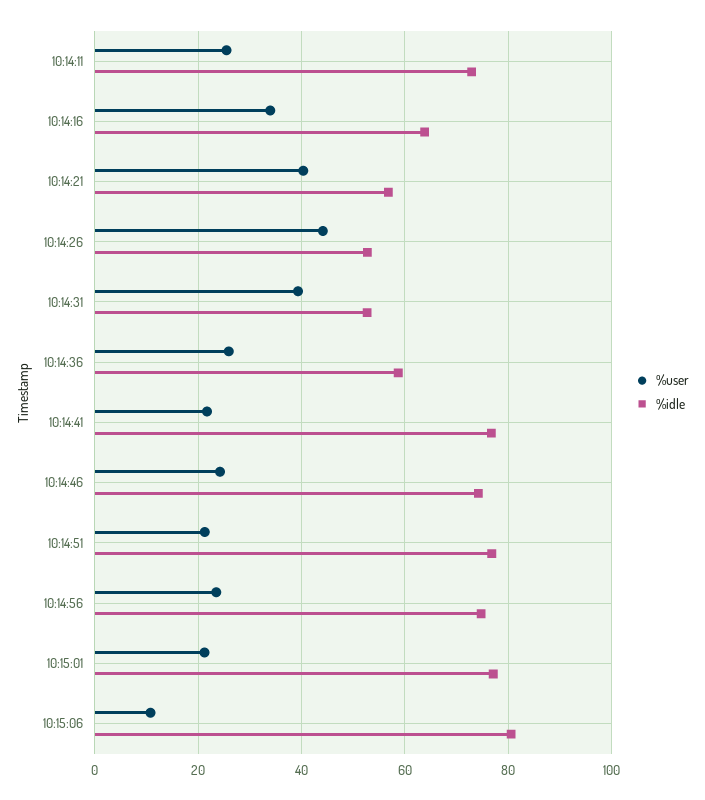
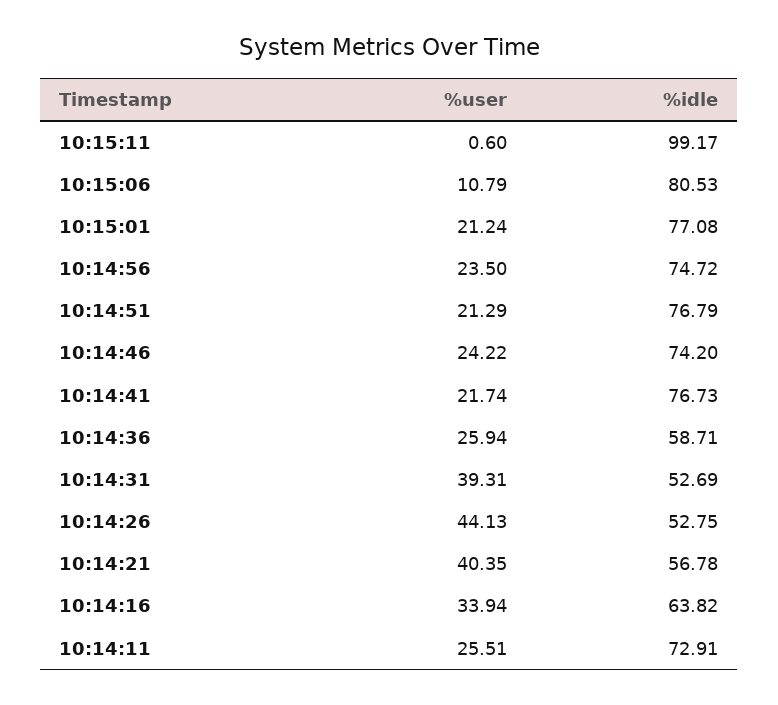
%user, 10:15:11: none -> 0.6
%idle, 10:15:11: none -> 99.17

